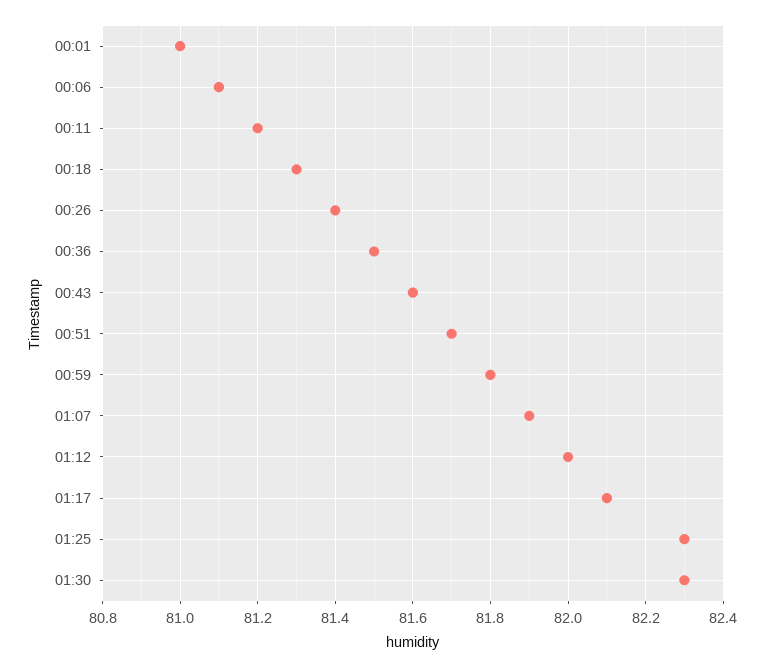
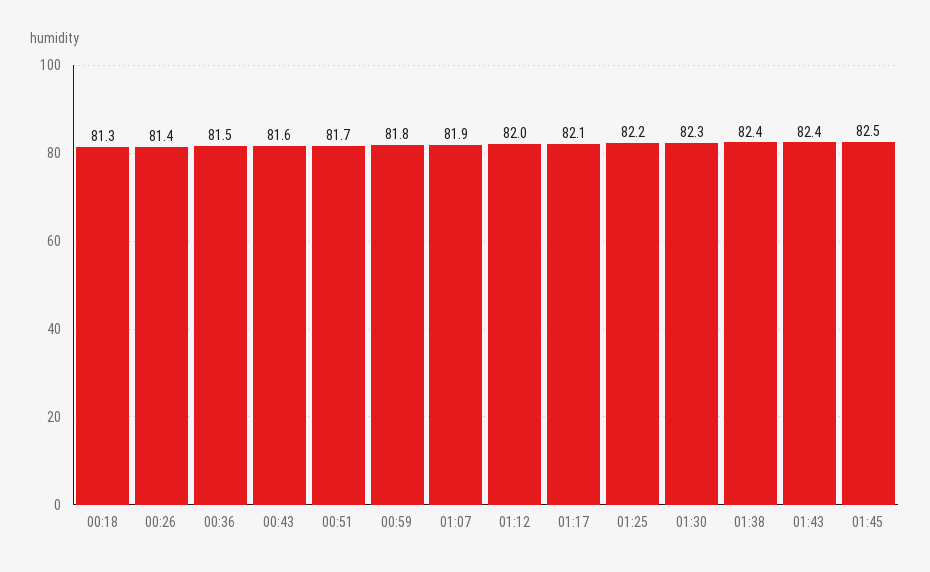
00:01: 81 -> none
00:06: 81.1 -> none
00:11: 81.2 -> none
01:25: 82.3 -> 82.2
01:38: none -> 82.4
01:43: none -> 82.4
01:45: none -> 82.5

